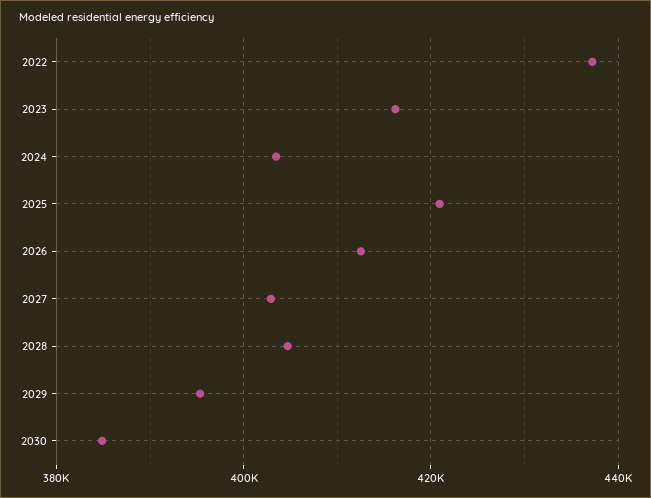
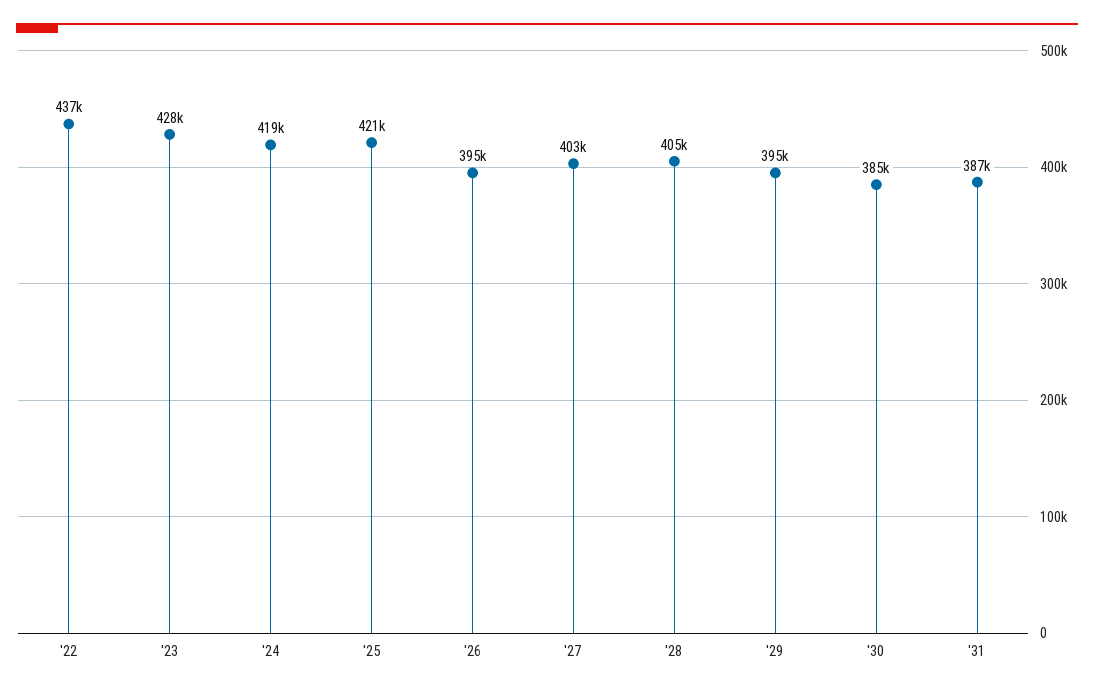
2023: 416000 -> 428000
2024: 404000 -> 419000
2026: 412000 -> 395000
'31: none -> 387000

